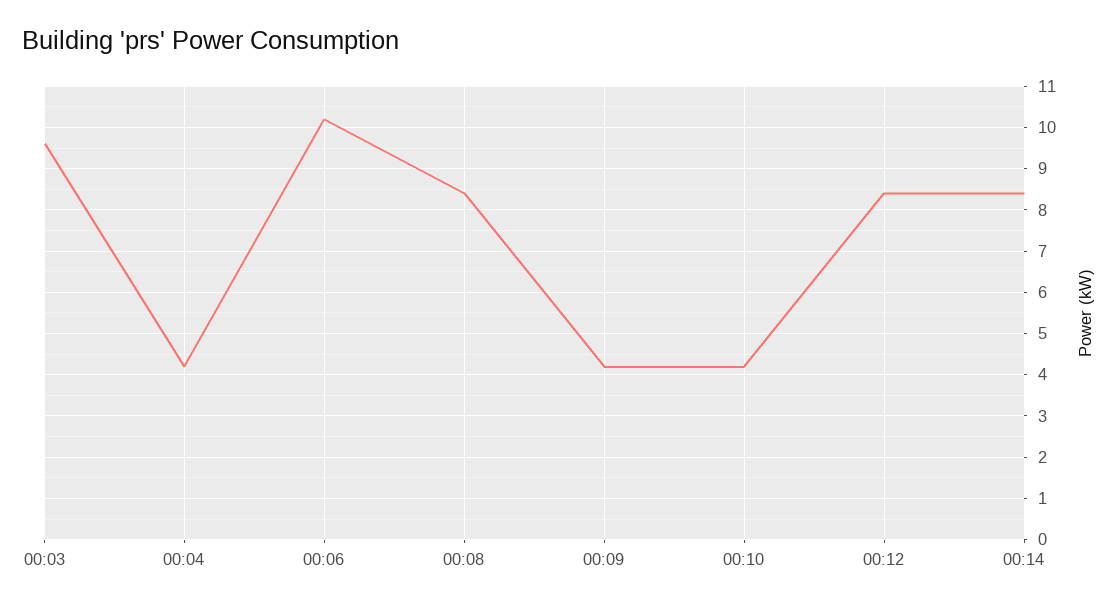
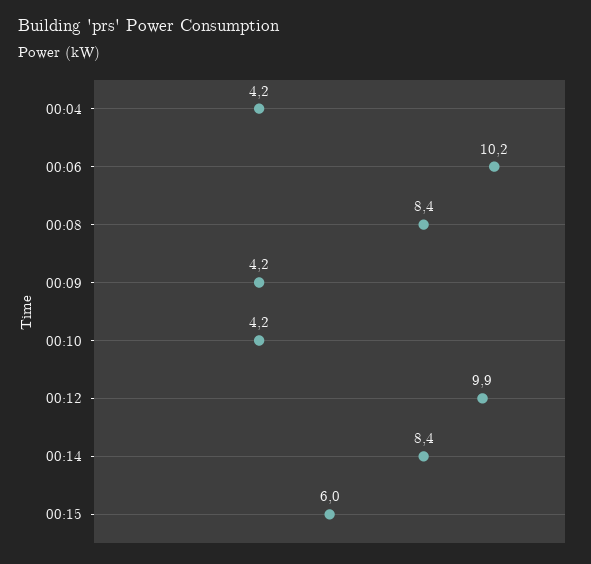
00:03: 9.5 -> none
00:12: 8.5 -> 9.9
00:15: none -> 6

